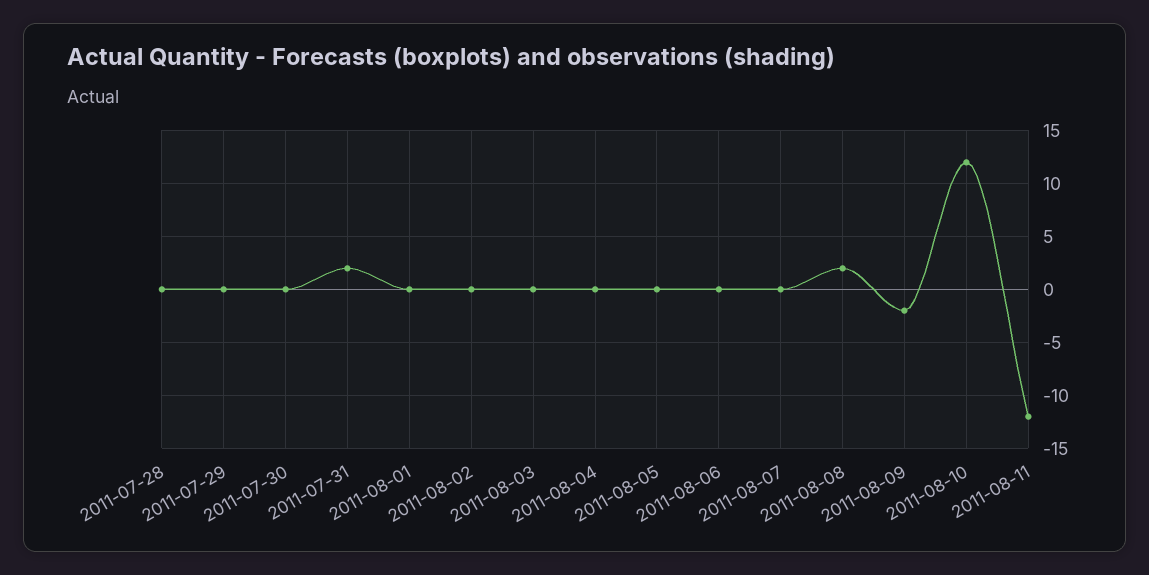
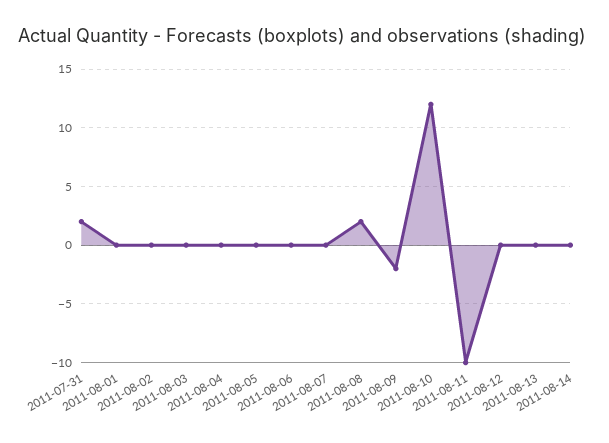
2011-07-28: 0 -> none
2011-07-29: 0 -> none
2011-07-30: 0 -> none
2011-08-11: -12 -> -10
2011-08-12: none -> 0
2011-08-13: none -> 0
2011-08-14: none -> 0

